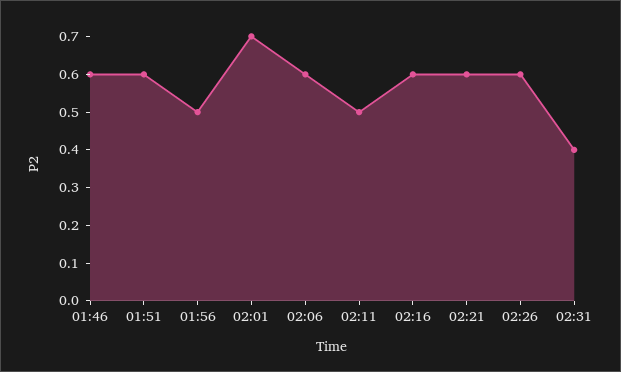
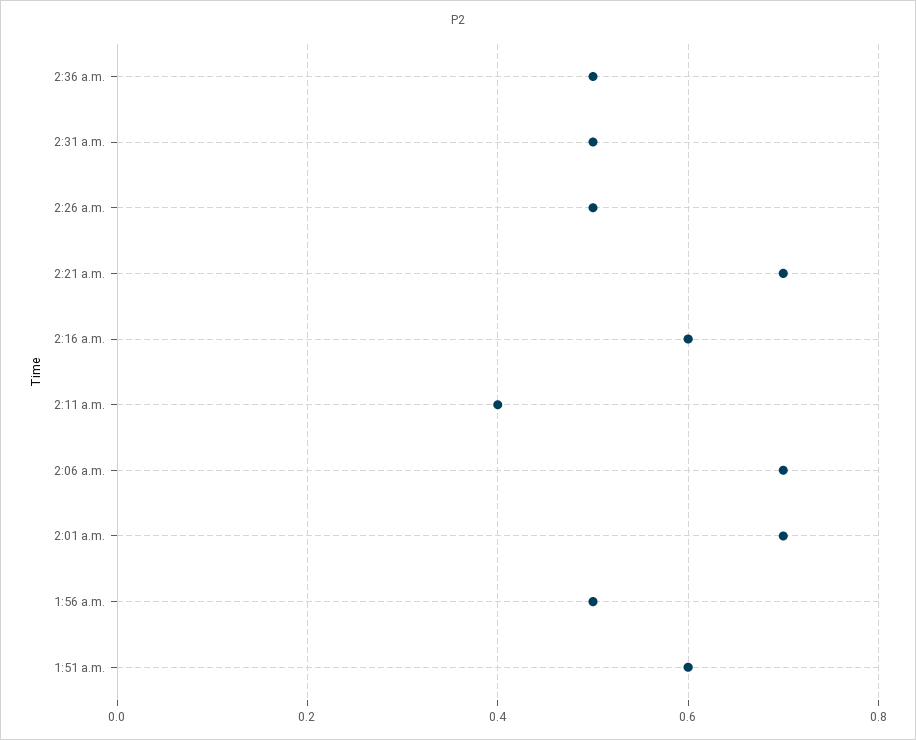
01:46: 0.6 -> none
02:06: 0.6 -> 0.7
02:11: 0.5 -> 0.4
02:21: 0.6 -> 0.7
02:26: 0.6 -> 0.5
02:31: 0.4 -> 0.5
2:36 a.m.: none -> 0.5

